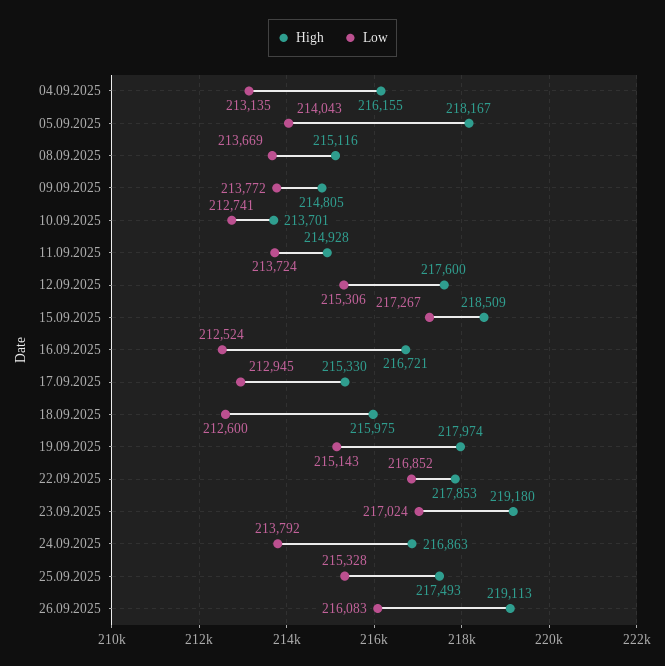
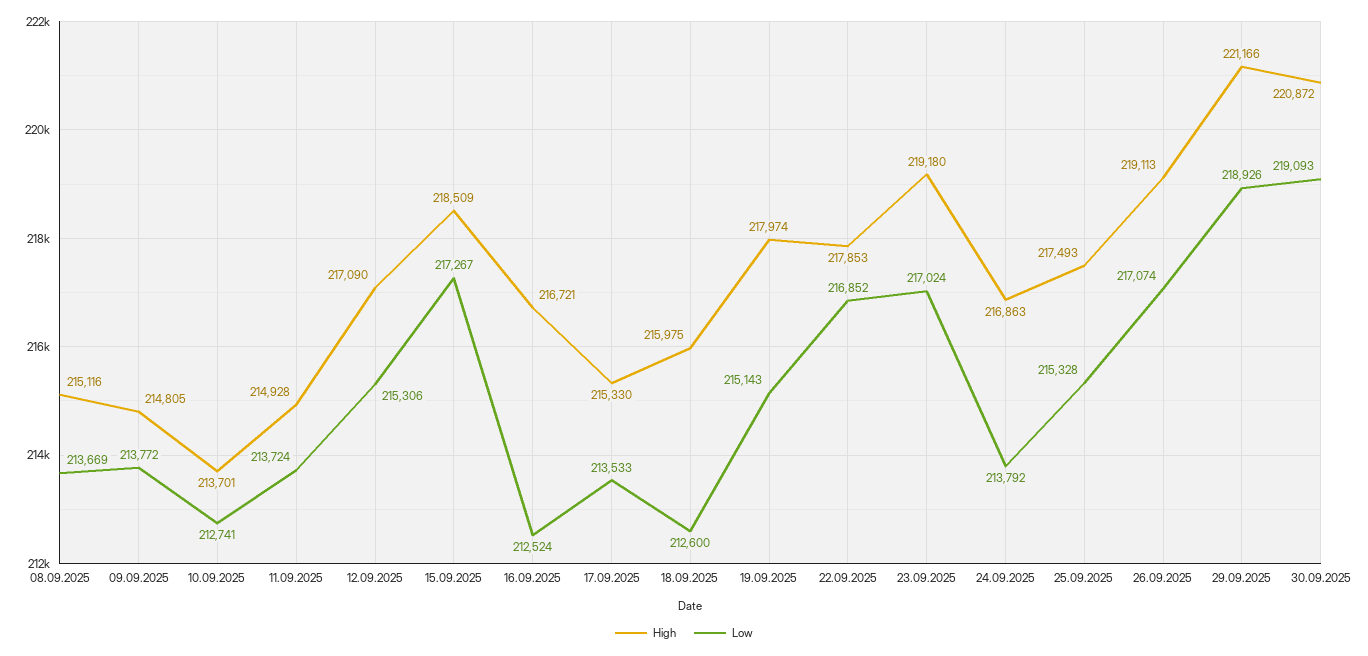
High, 04.09.2025: 216155 -> none
Low, 04.09.2025: 213135 -> none
High, 05.09.2025: 218167 -> none
Low, 05.09.2025: 214043 -> none
High, 12.09.2025: 217600 -> 217090
Low, 17.09.2025: 212945 -> 213533
Low, 26.09.2025: 216083 -> 217074
High, 29.09.2025: none -> 221166
Low, 29.09.2025: none -> 218926
High, 30.09.2025: none -> 220872
Low, 30.09.2025: none -> 219093

